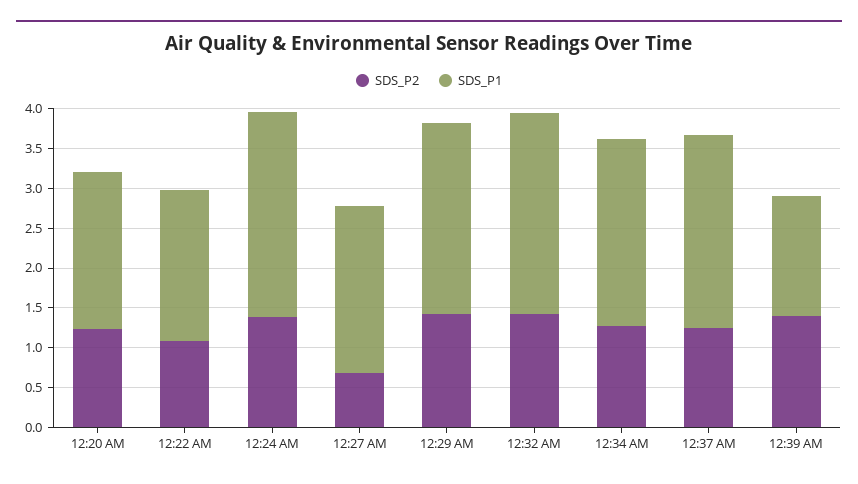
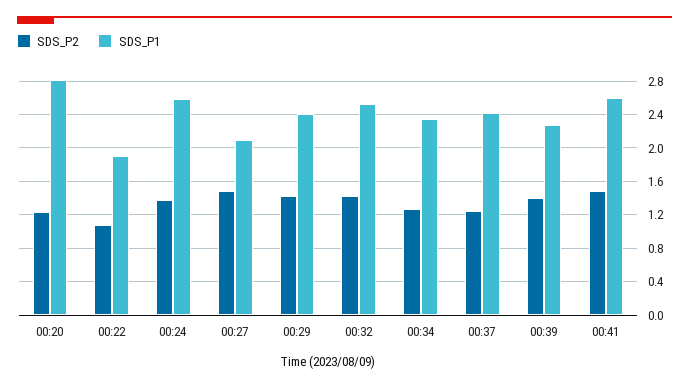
SDS_P1, 12:20 AM: 2 -> 2.8
SDS_P2, 12:27 AM: 0.75 -> 1.5
SDS_P1, 12:39 AM: 1.5 -> 2.3
SDS_P2, 00:41: none -> 1.5
SDS_P1, 00:41: none -> 2.6

